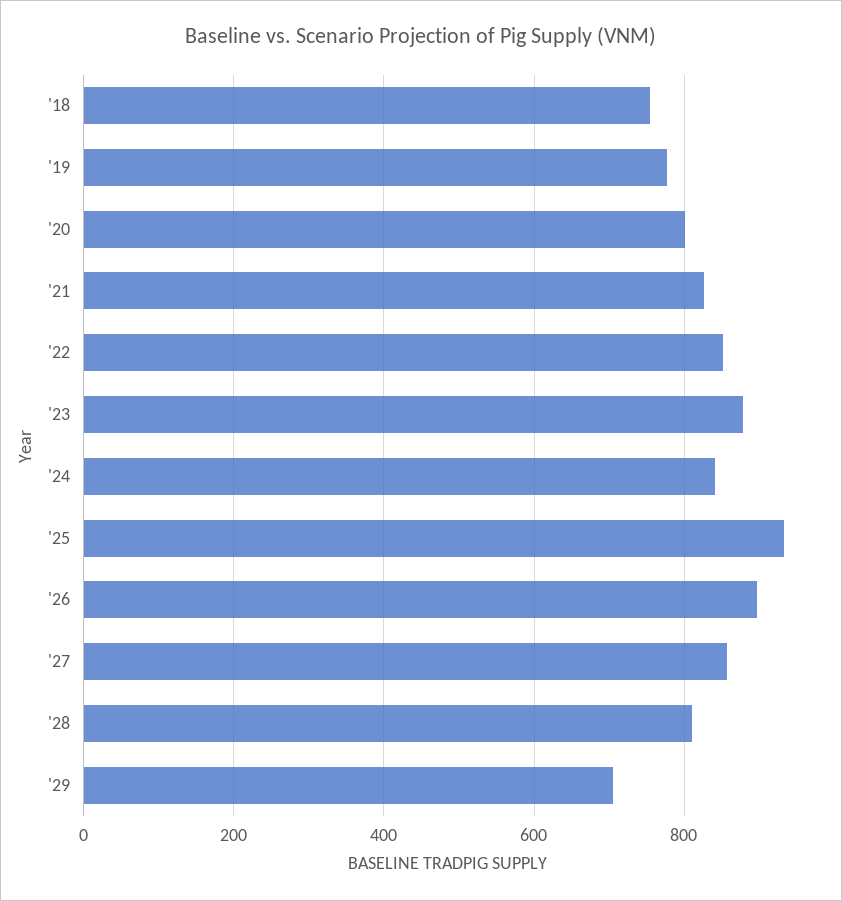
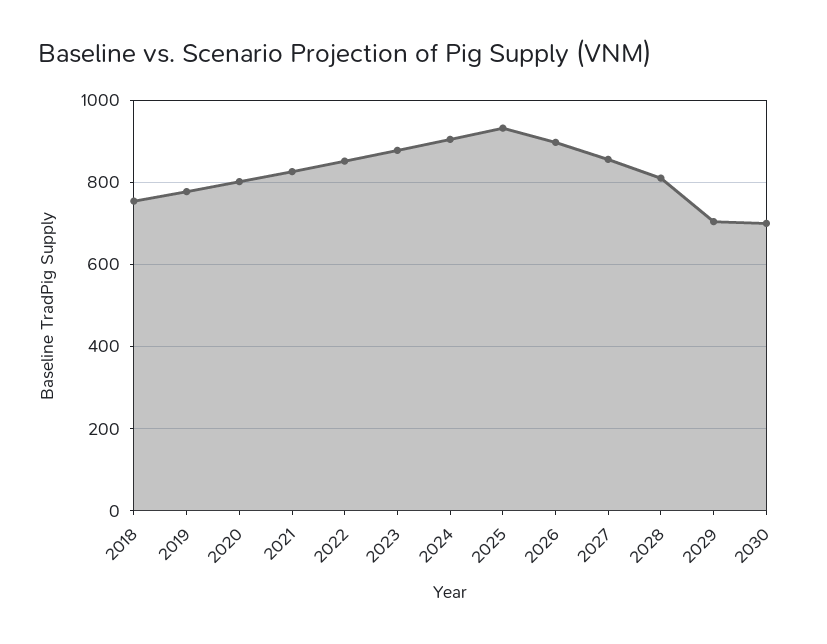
'24: 840 -> 900
2030: none -> 700

